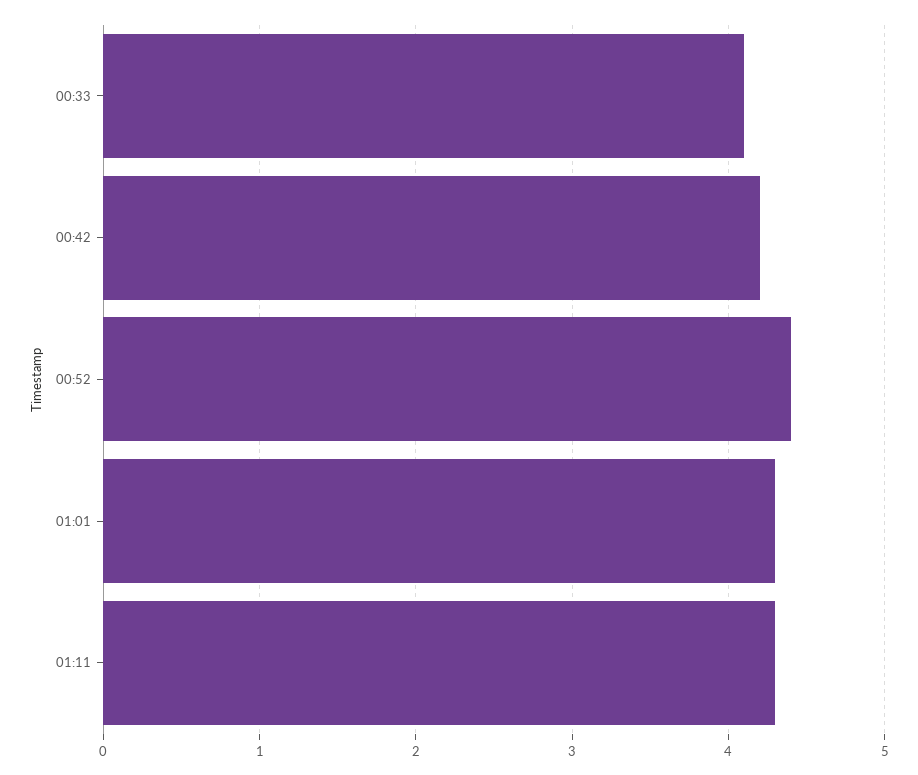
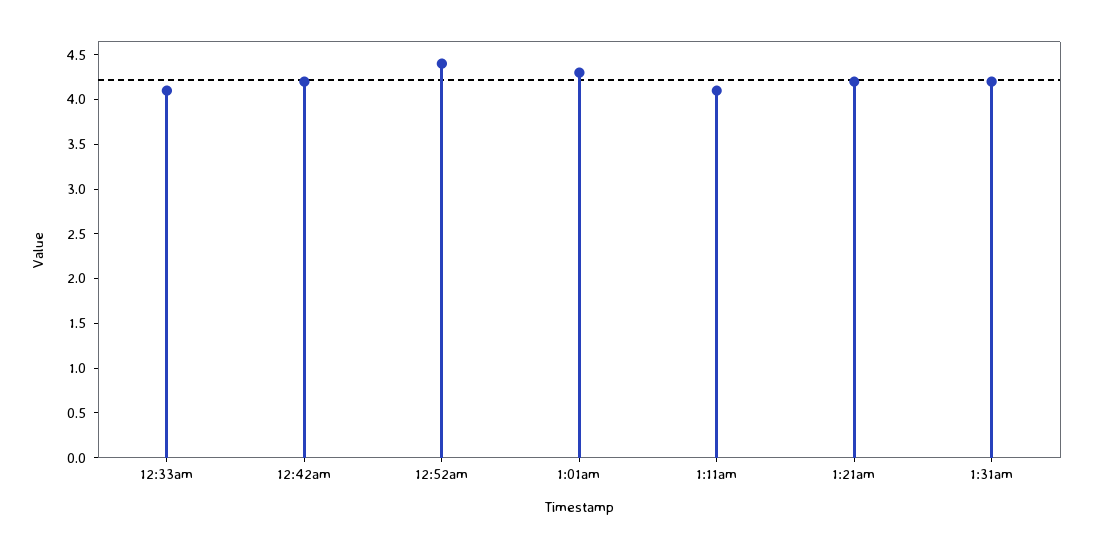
01:11: 4.3 -> 4.1
1:21am: none -> 4.2
1:31am: none -> 4.2

